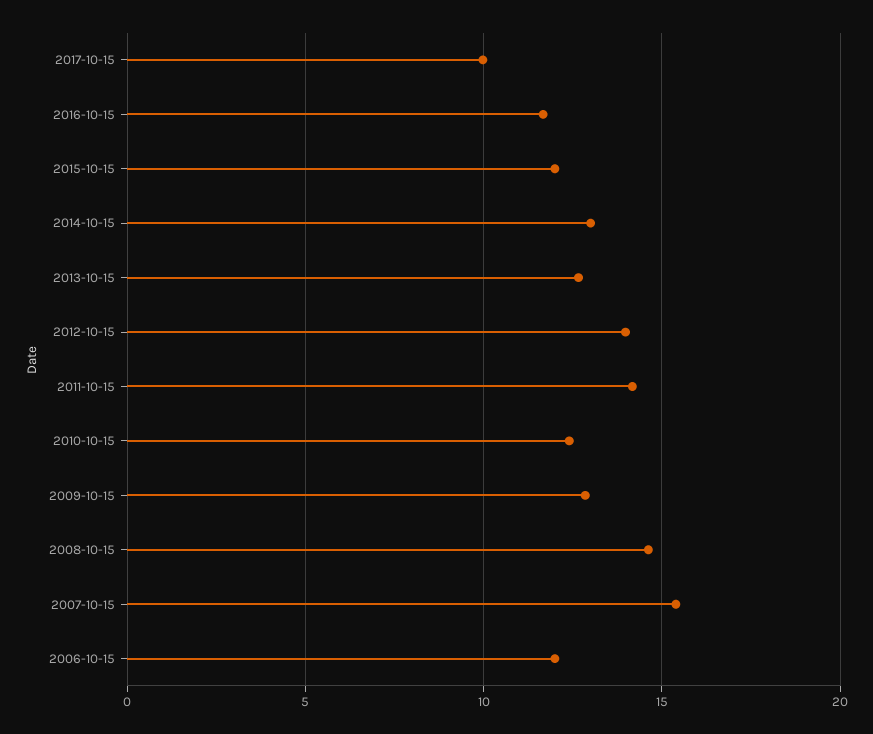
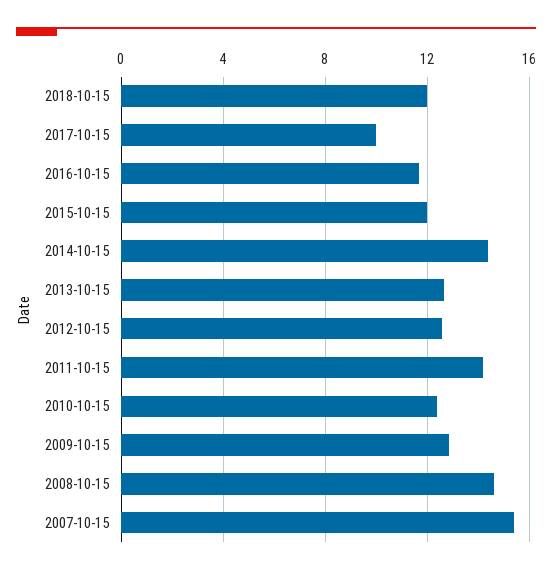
2014-10-15: 13 -> 14.5
2012-10-15: 14 -> 12.5
2006-10-15: 12 -> none
2018-10-15: none -> 12

